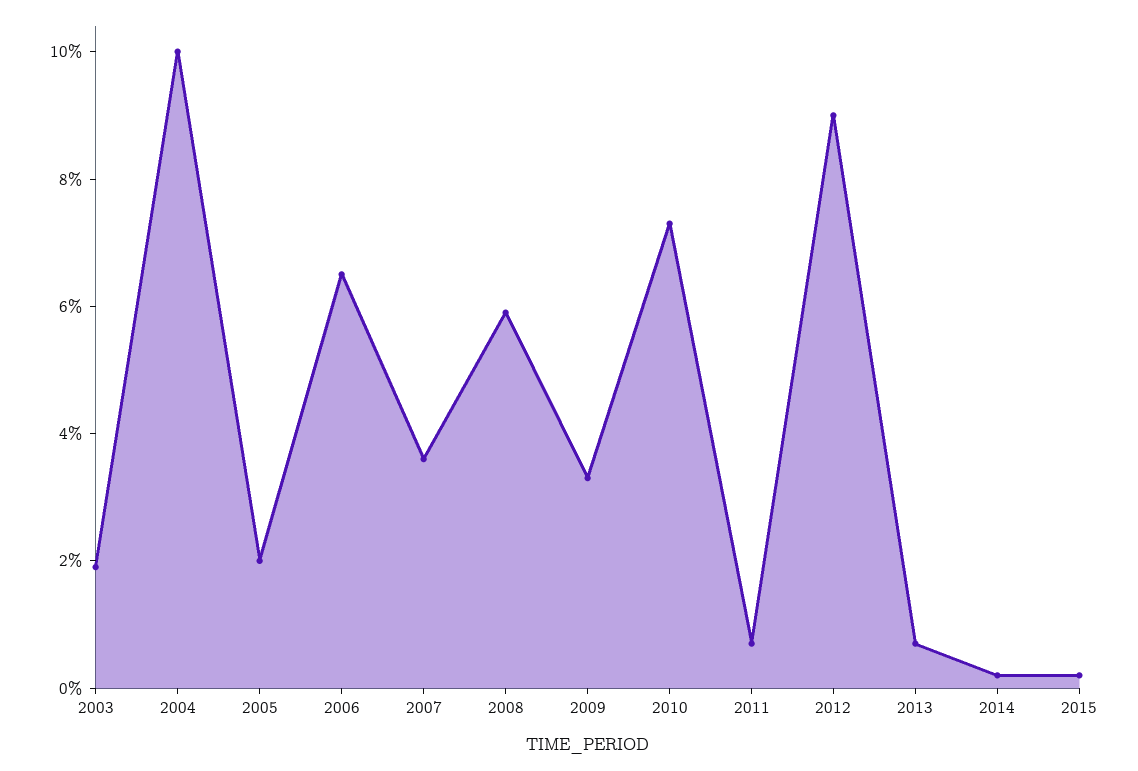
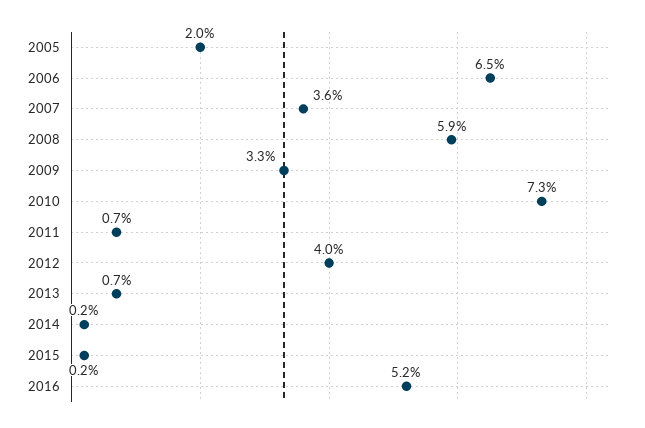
2003: 2 -> none
2004: 10 -> none
2012: 9 -> 4
2016: none -> 5.2

